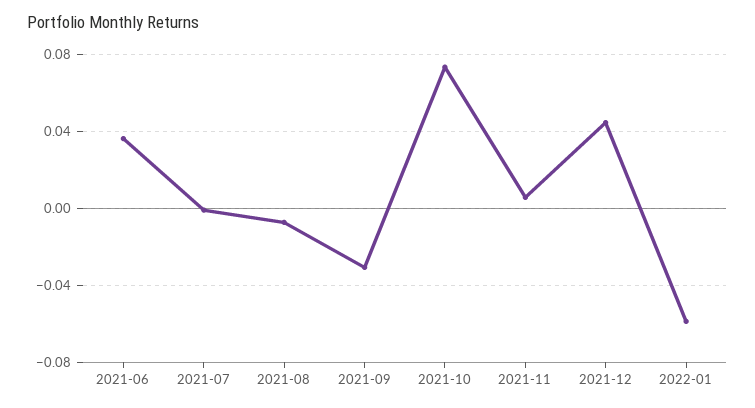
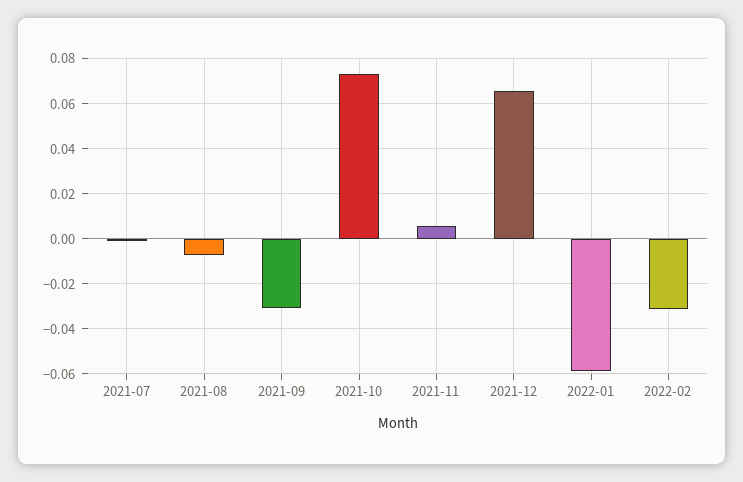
2021-06: 0.035 -> none
2021-12: 0.045 -> 0.065
2022-02: none -> -0.03

